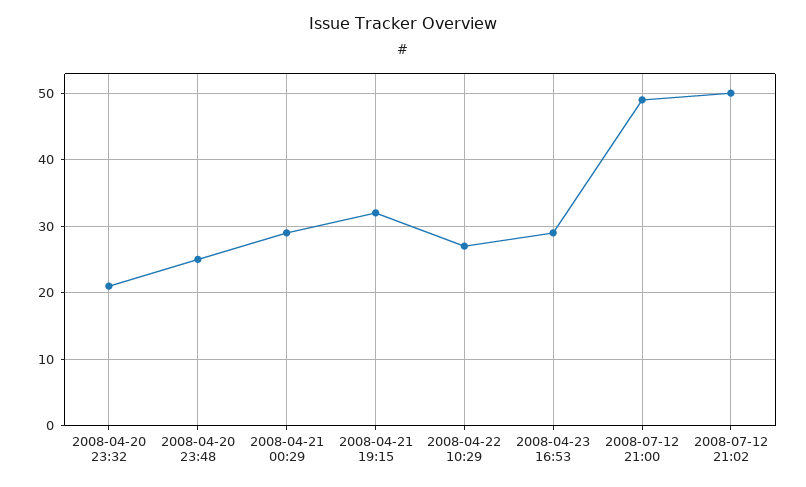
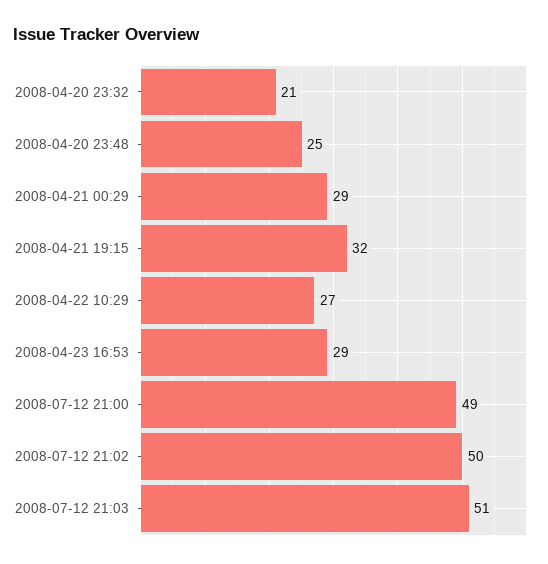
2008-07-12 21:03: none -> 51

